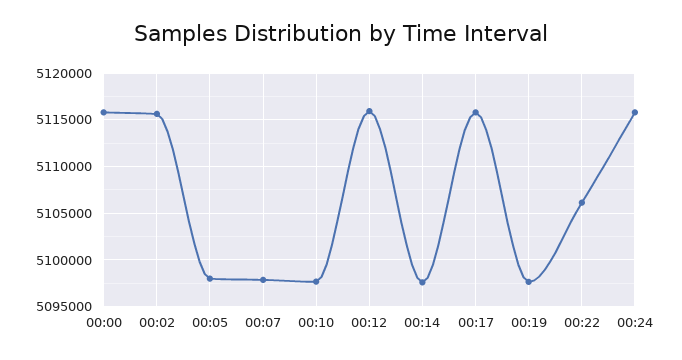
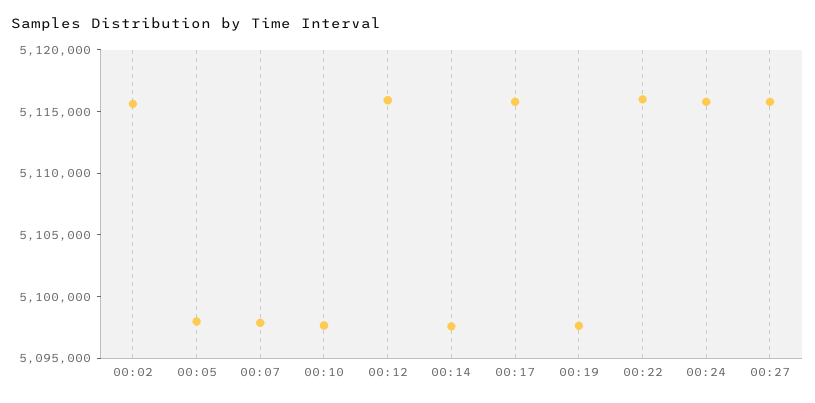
00:00: 5116000 -> none
00:22: 5106000 -> 5116000
00:27: none -> 5116000

